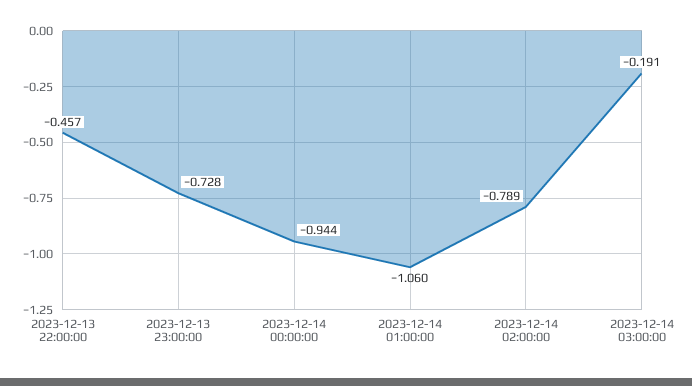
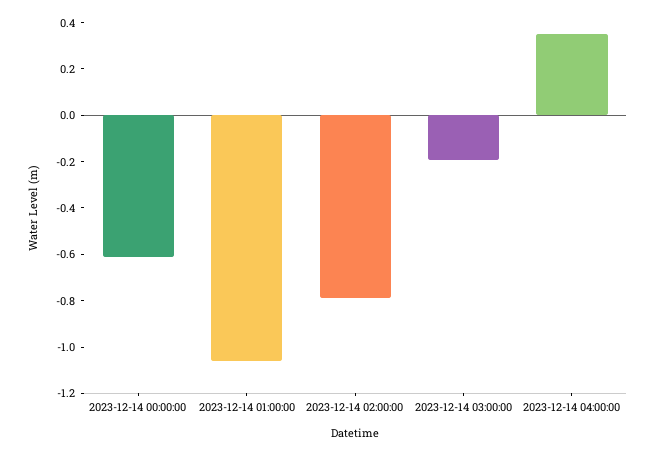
2023-12-13 22:00:00: -0.457 -> none
2023-12-13 23:00:00: -0.728 -> none
2023-12-14 00:00:00: -0.944 -> -0.6
2023-12-14 04:00:00: none -> 0.35

